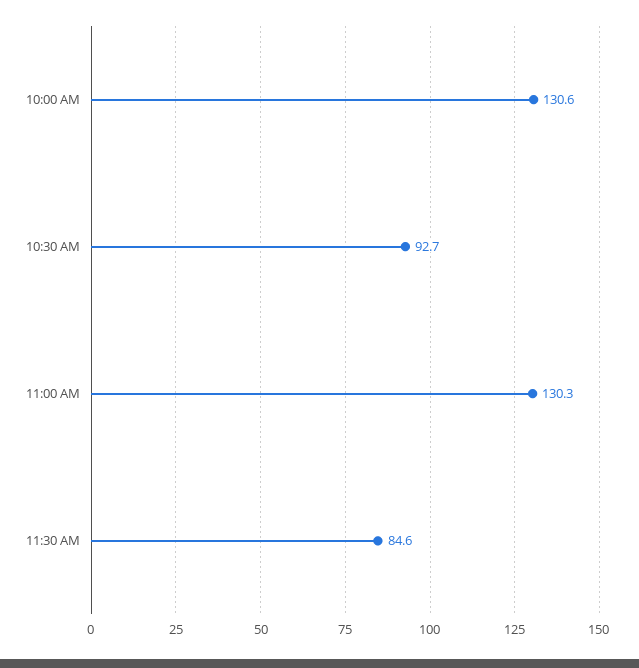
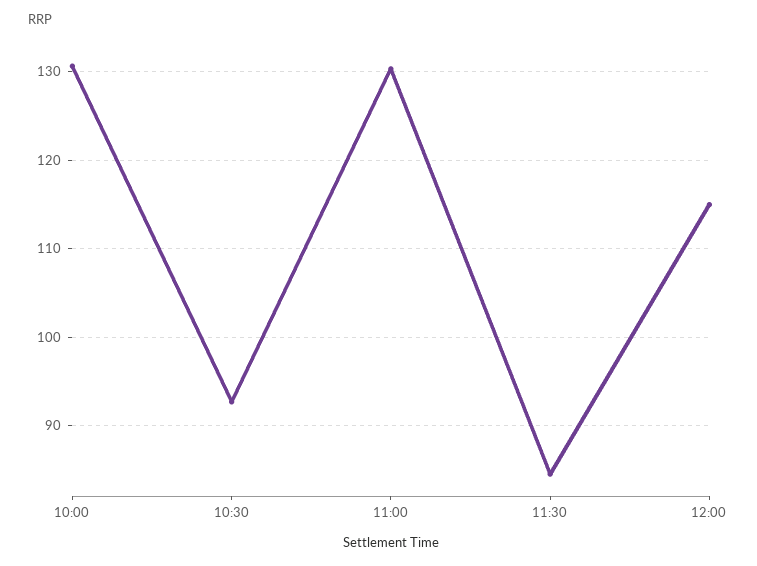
12:00: none -> 115

